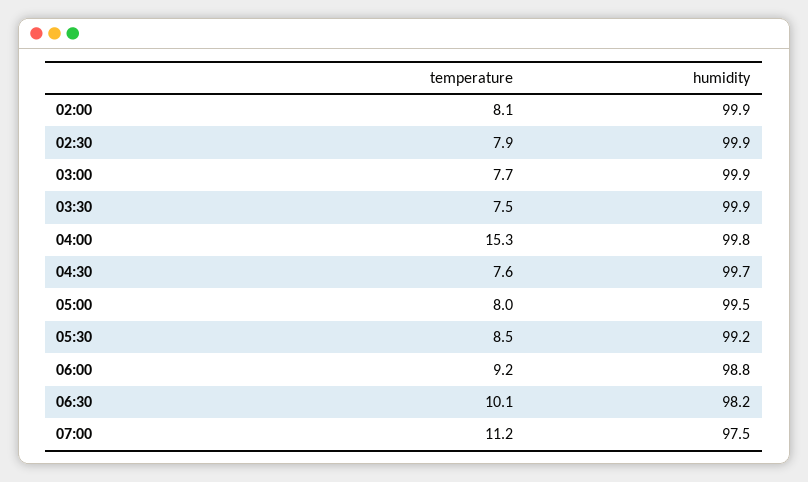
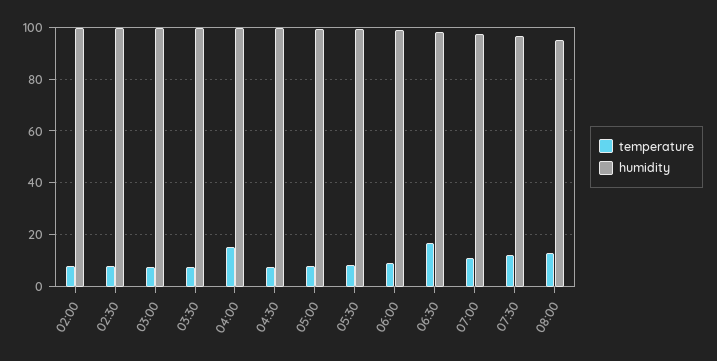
temperature, 06:30: 10.1 -> 17.5
temperature, 07:30: none -> 12.5
humidity, 07:30: none -> 97.5
temperature, 08:00: none -> 12.5
humidity, 08:00: none -> 95

